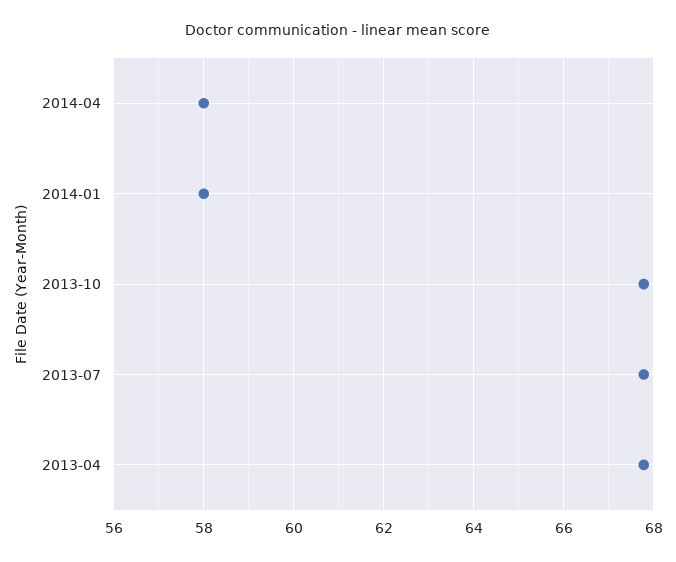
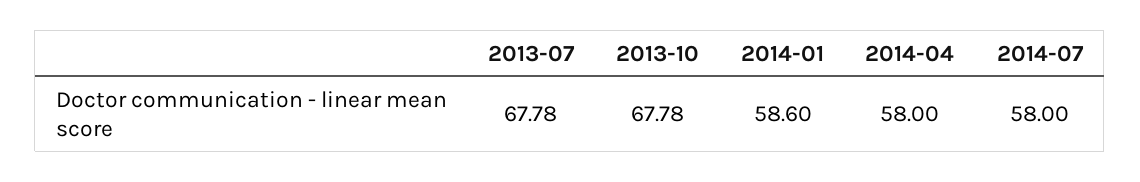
2014-01: 58 -> 58.6
2013-04: 67.8 -> none
2014-07: none -> 58

